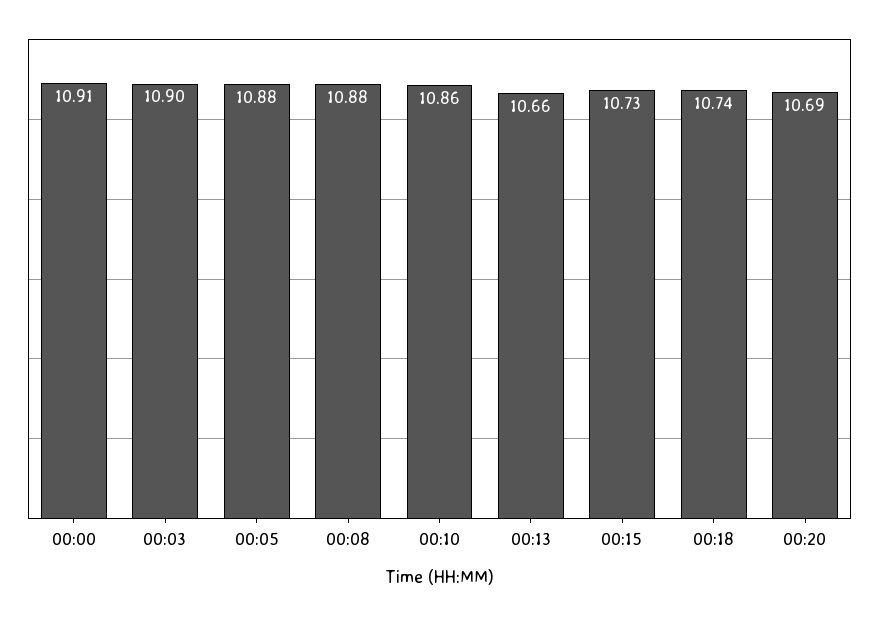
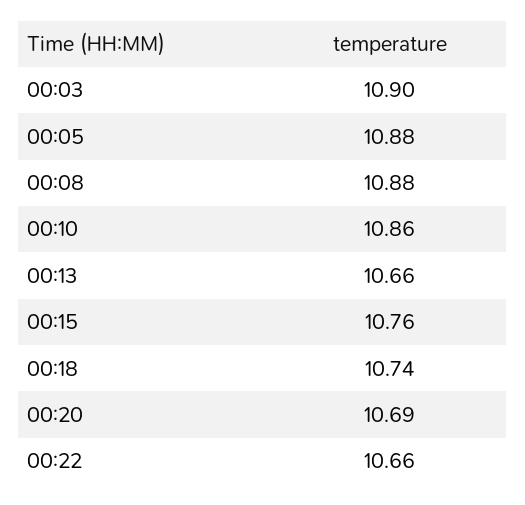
00:00: 10.91 -> none
00:15: 10.73 -> 10.76
00:22: none -> 10.66

